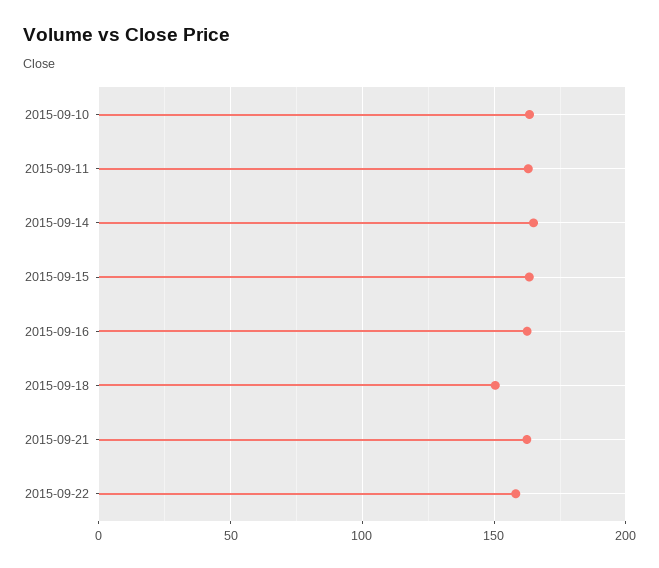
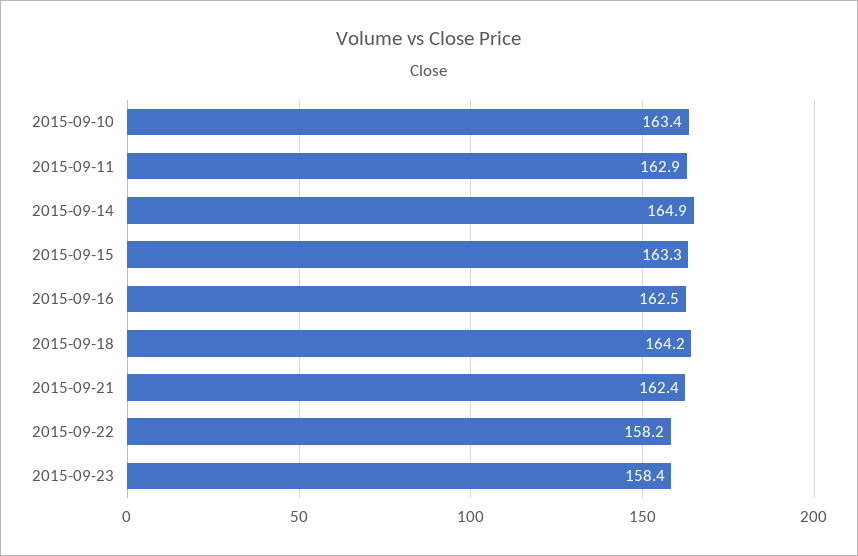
2015-09-18: 150 -> 164.2
2015-09-23: none -> 158.4

